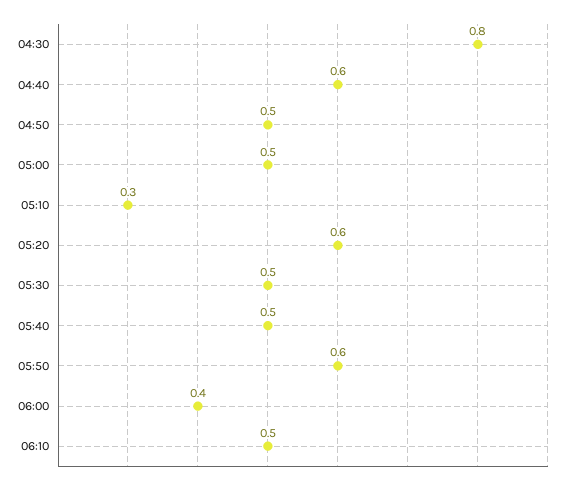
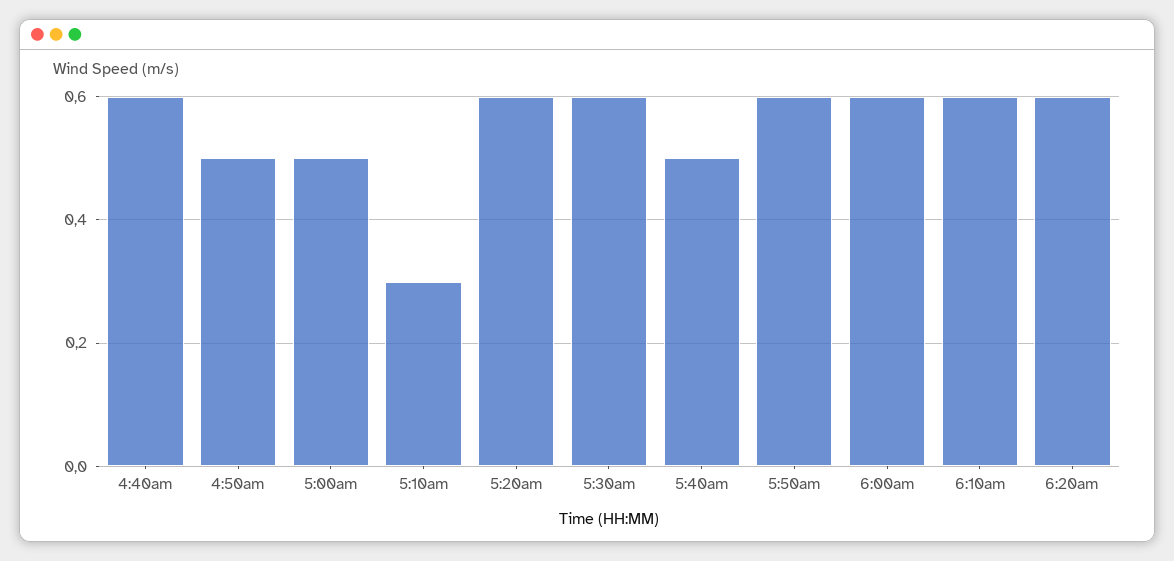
04:30: 0.8 -> none
05:30: 0.5 -> 0.6
06:00: 0.4 -> 0.6
06:10: 0.5 -> 0.6
6:20am: none -> 0.6

